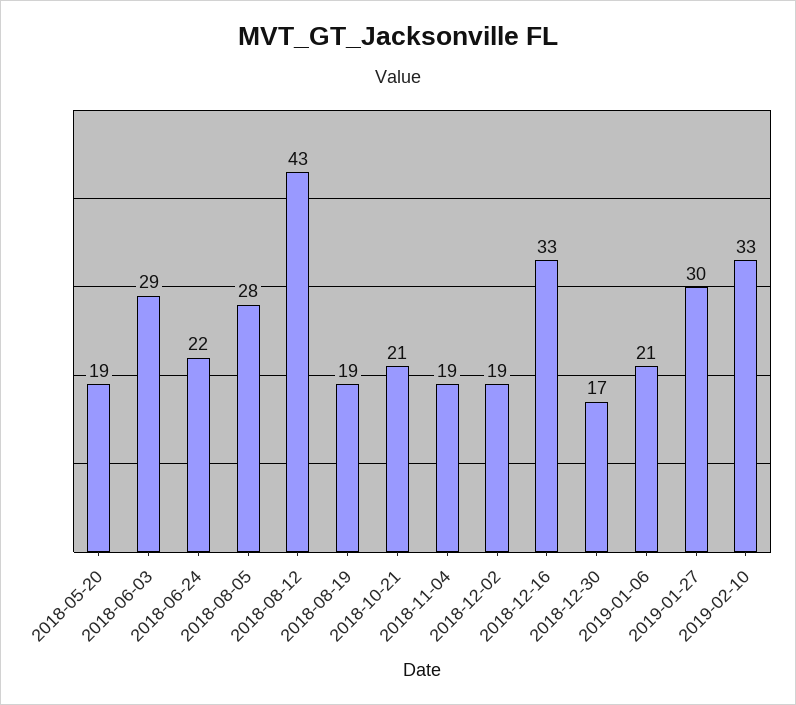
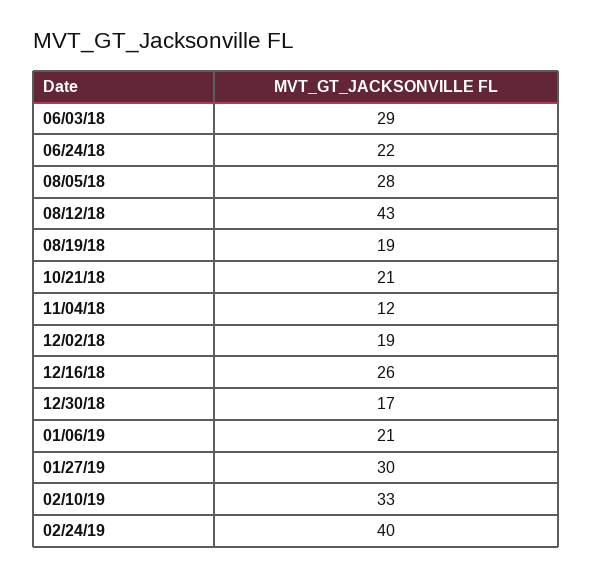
2018-05-20: 19 -> none
2018-11-04: 19 -> 12
2018-12-16: 33 -> 26
02/24/19: none -> 40

